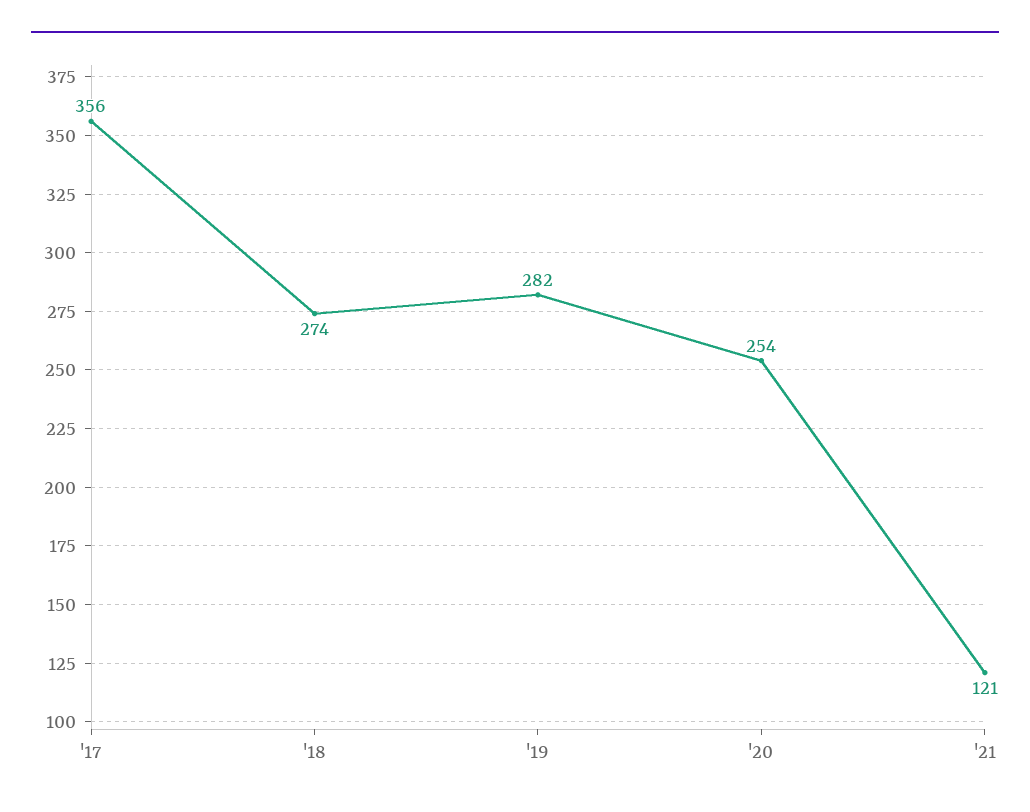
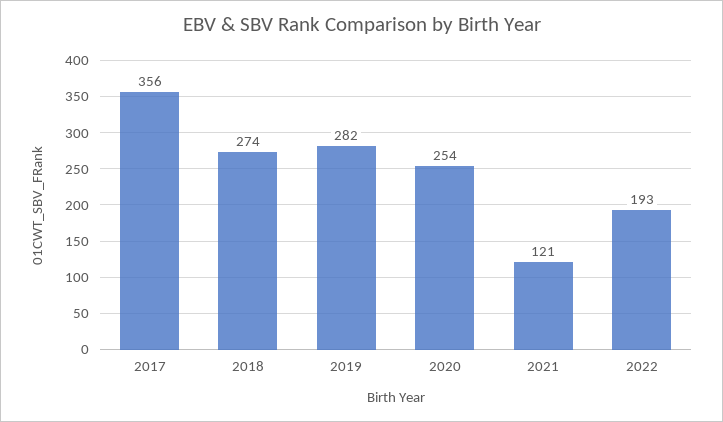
2022: none -> 193

